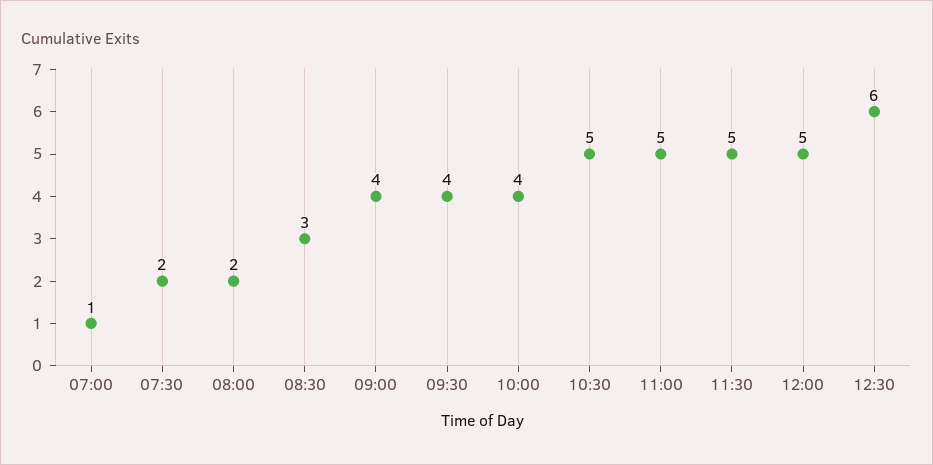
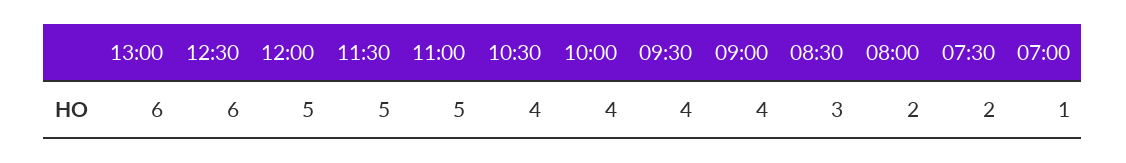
10:30: 5 -> 4
13:00: none -> 6

